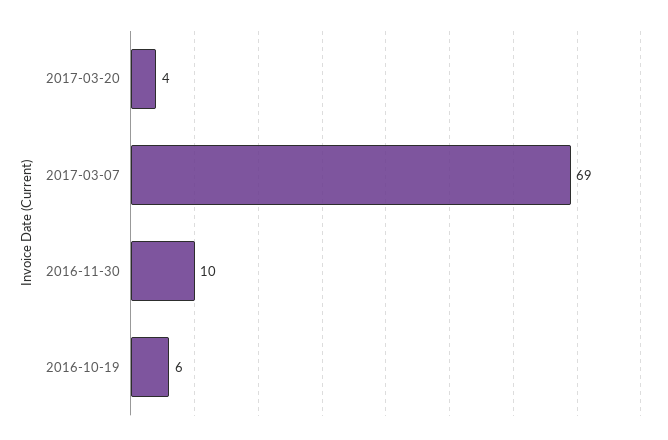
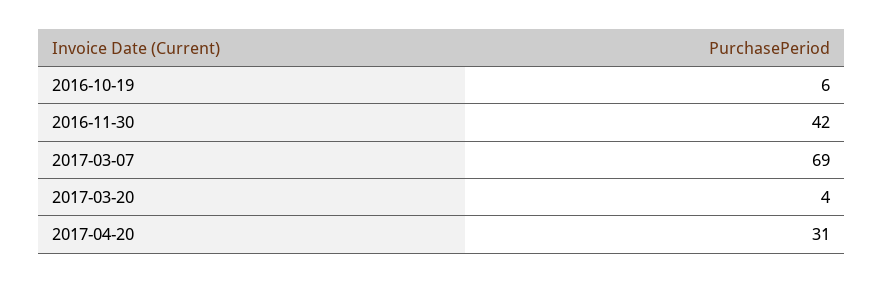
2016-11-30: 10 -> 42
2017-04-20: none -> 31

